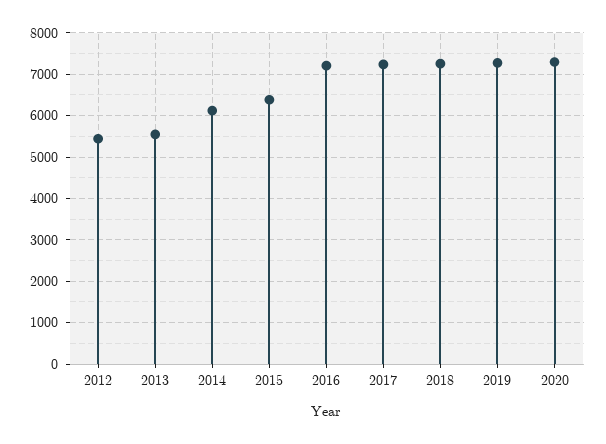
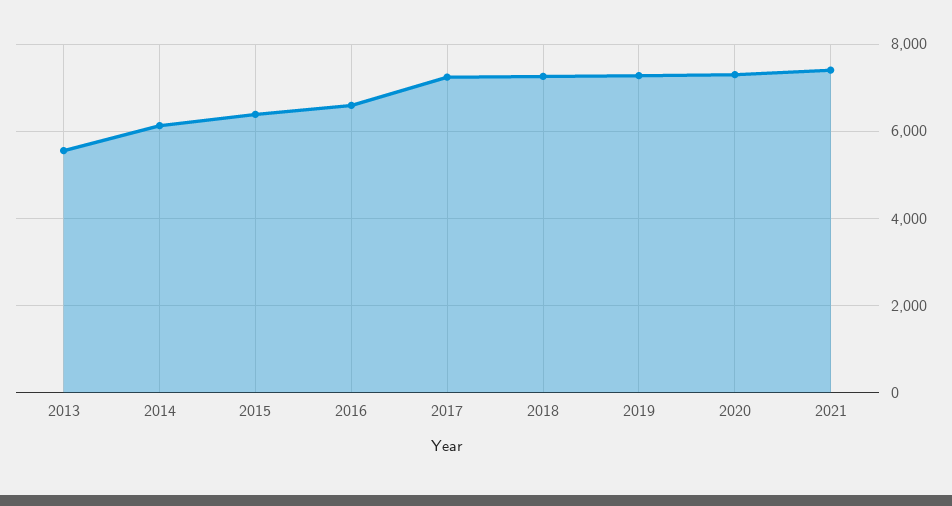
2012: 5400 -> none
2016: 7200 -> 6600
2021: none -> 7400

